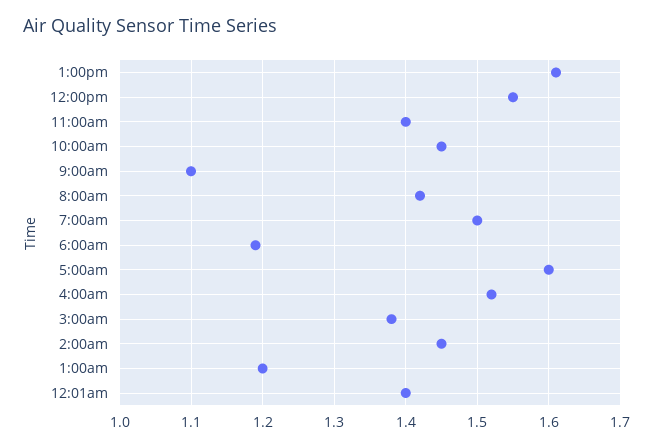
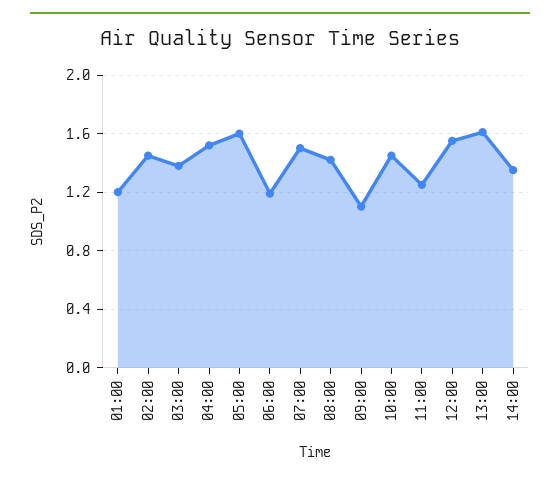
11:00am: 1.4 -> 1.25
12:01am: 1.4 -> none
14:00: none -> 1.35

